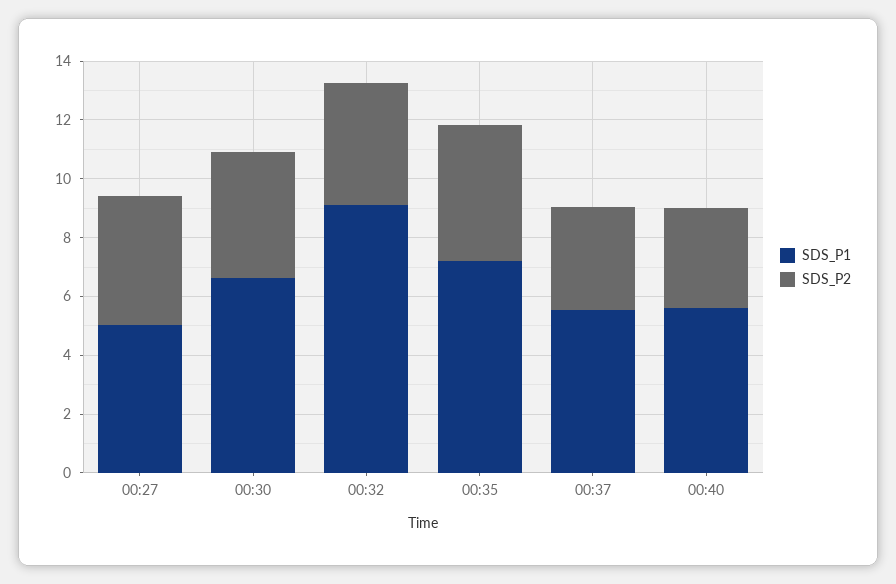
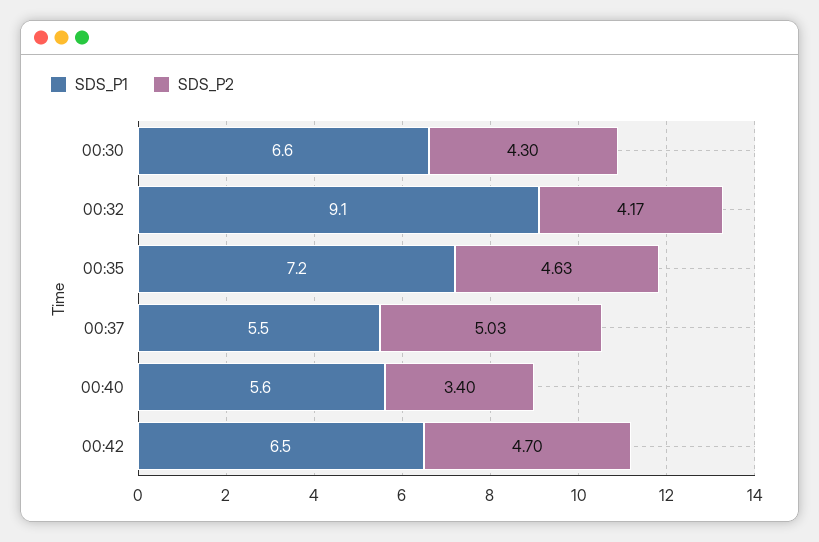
SDS_P1, 00:27: 5 -> none
SDS_P2, 00:27: 4.5 -> none
SDS_P2, 00:37: 3.5 -> 5.03
SDS_P1, 00:42: none -> 6.5
SDS_P2, 00:42: none -> 4.7

